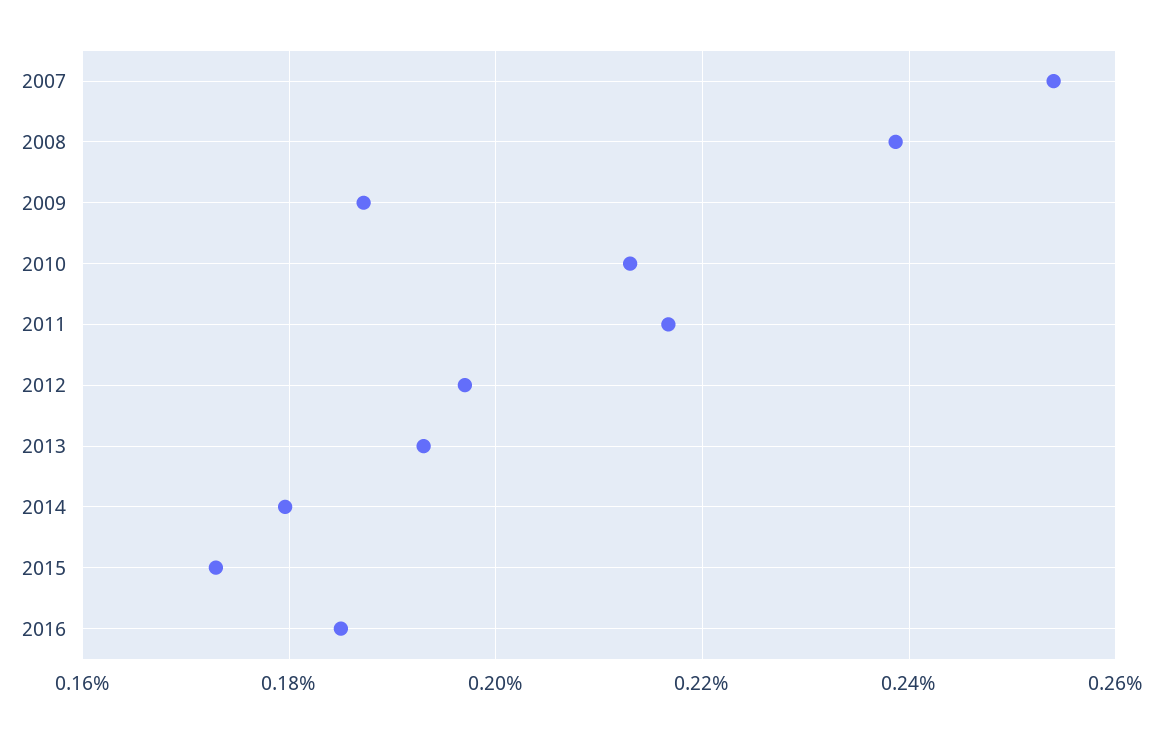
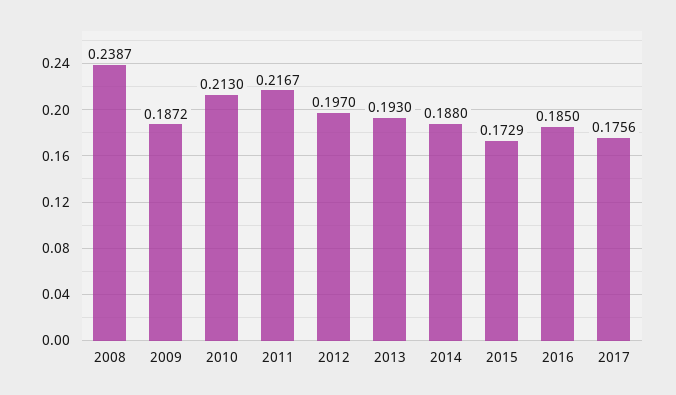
2007: 0.254 -> none
2014: 0.18 -> 0.188
2017: none -> 0.1756

